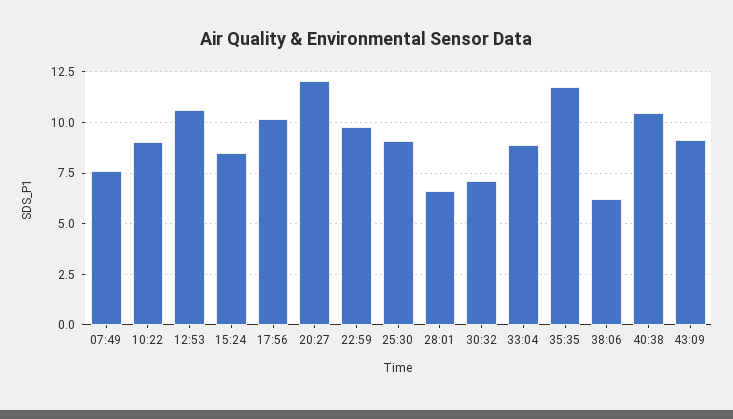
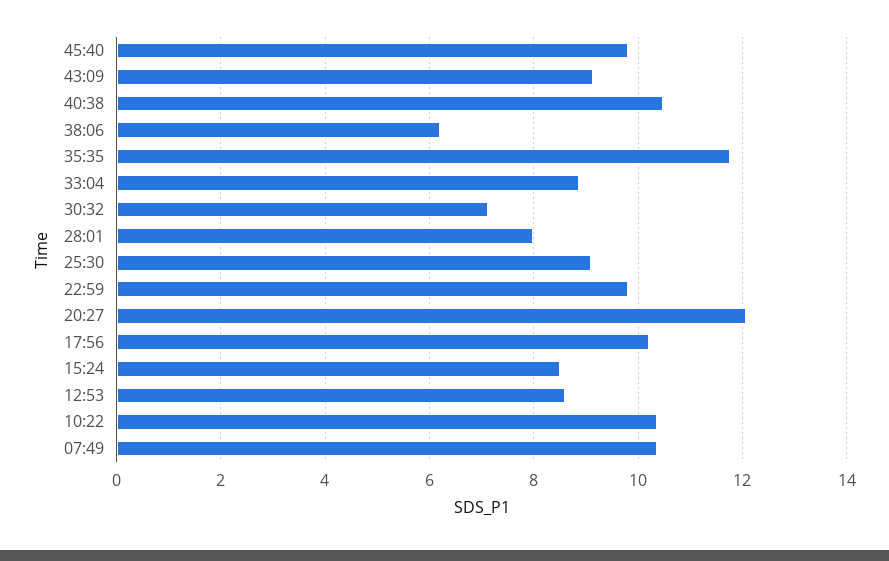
07:49: 7.5 -> 10.4
10:22: 9 -> 10.4
12:53: 10.5 -> 8.6
28:01: 6.5 -> 8
45:40: none -> 9.8

